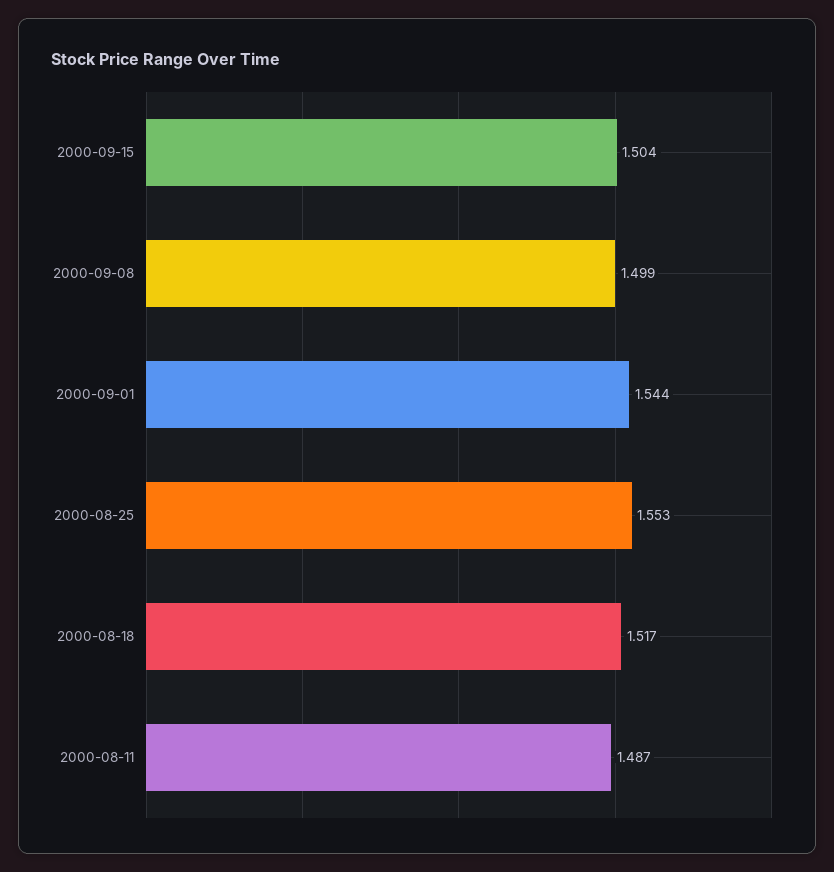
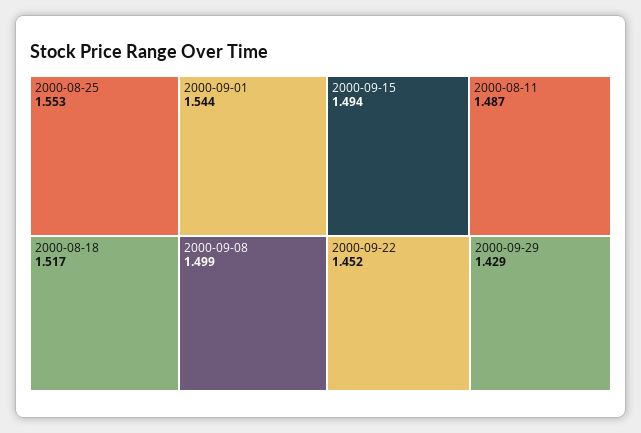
2000-09-15: 1.504 -> 1.494
2000-09-22: none -> 1.452
2000-09-29: none -> 1.429

